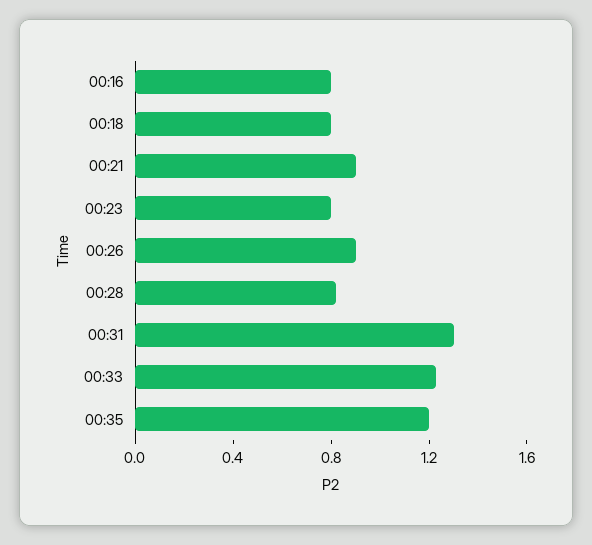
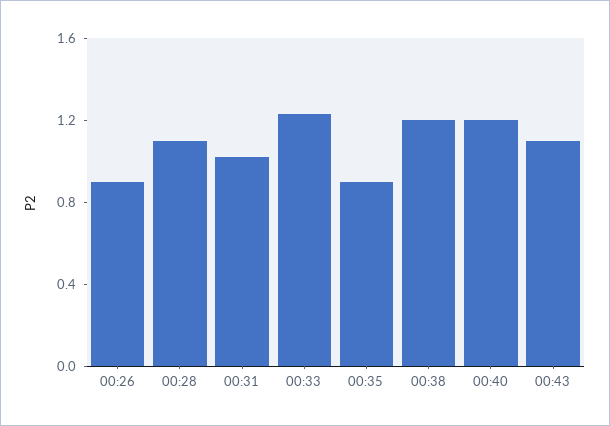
00:16: 0.8 -> none
00:18: 0.8 -> none
00:21: 0.9 -> none
00:23: 0.8 -> none
00:28: 0.8 -> 1.1
00:31: 1.3 -> 1
00:35: 1.2 -> 0.9
00:38: none -> 1.2
00:40: none -> 1.2
00:43: none -> 1.1

